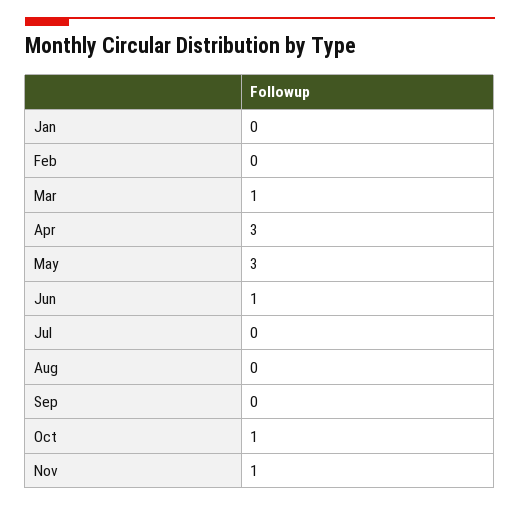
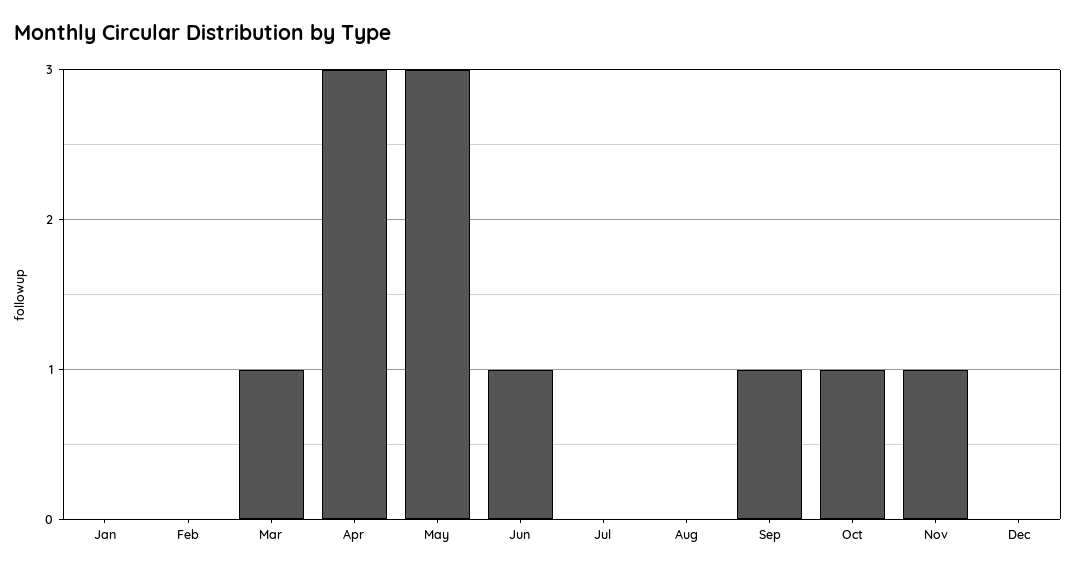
Sep: 0 -> 1
Dec: none -> 0

